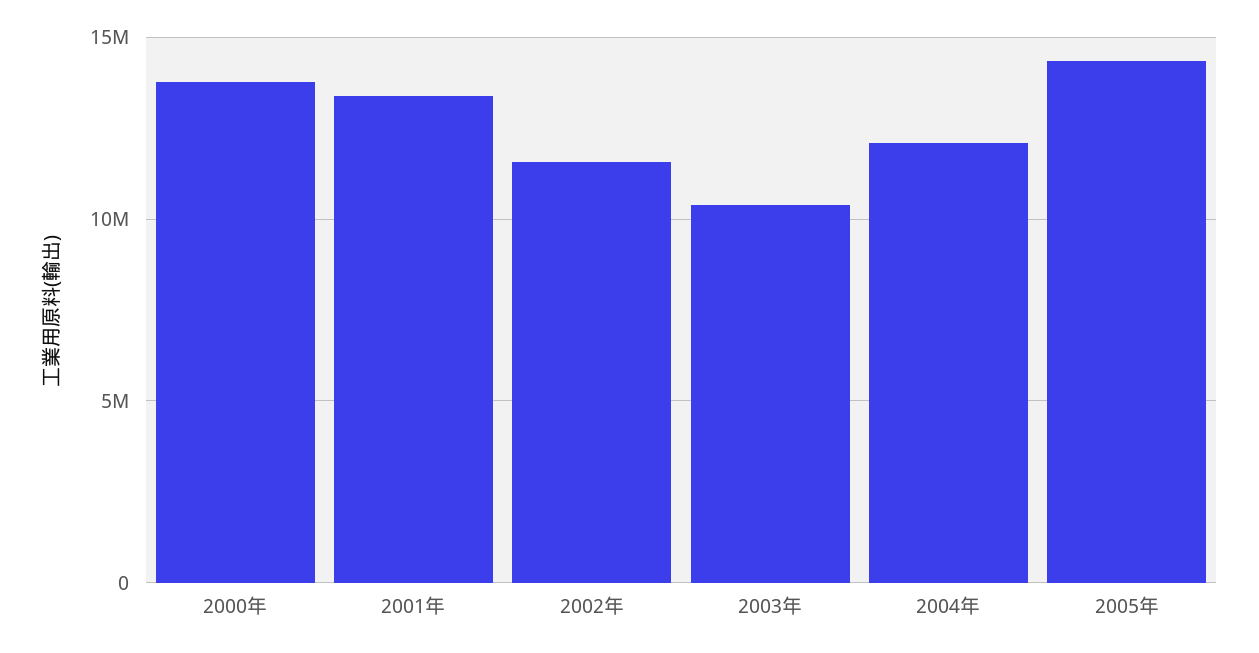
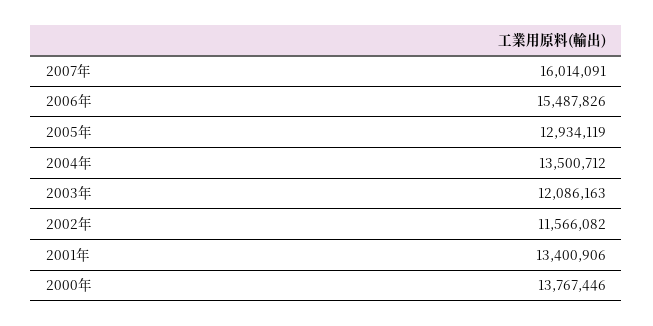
2003年: 10500000 -> 12086163
2004年: 12000000 -> 13500712
2005年: 14500000 -> 12934119
2007年: none -> 16014091
2006年: none -> 15487826

